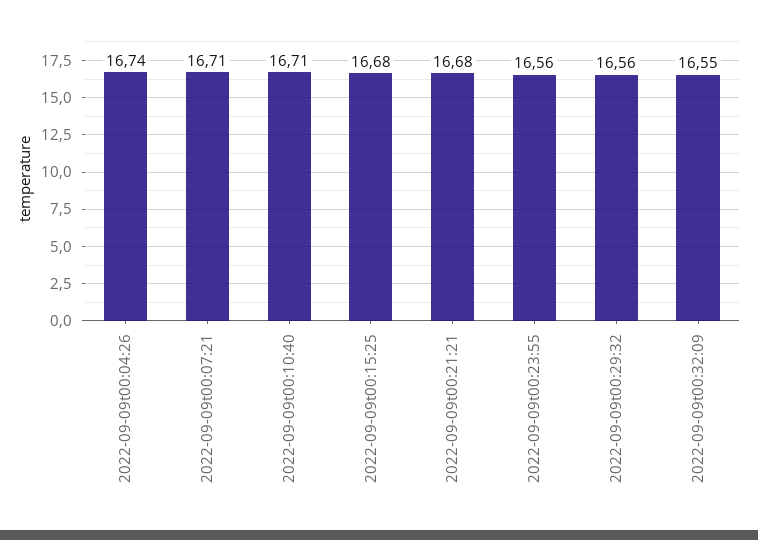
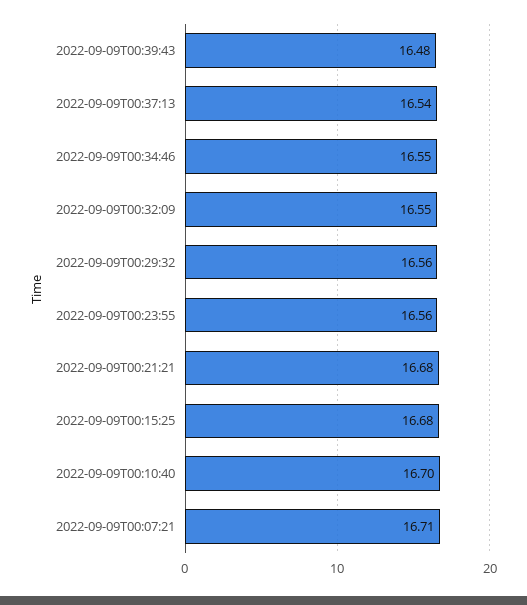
2022-09-09t00:04:26: 16.74 -> none
2022-09-09t00:10:40: 16.71 -> 16.7
2022-09-09T00:39:43: none -> 16.48
2022-09-09T00:37:13: none -> 16.54
2022-09-09T00:34:46: none -> 16.55

